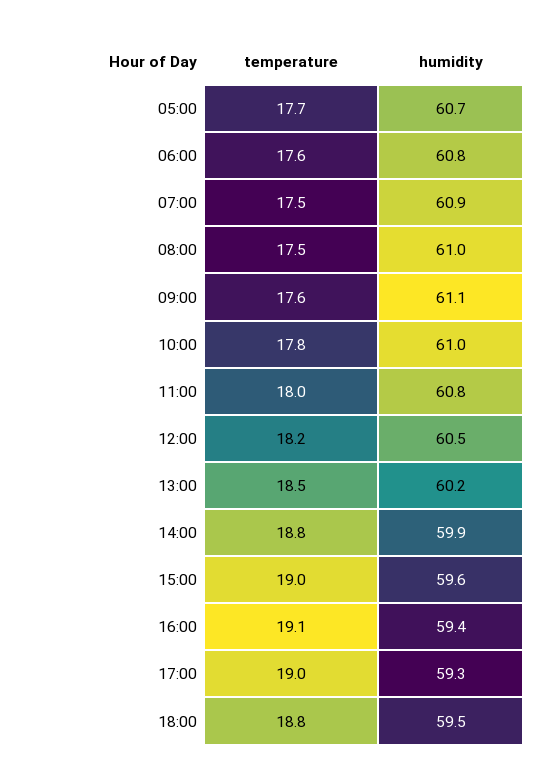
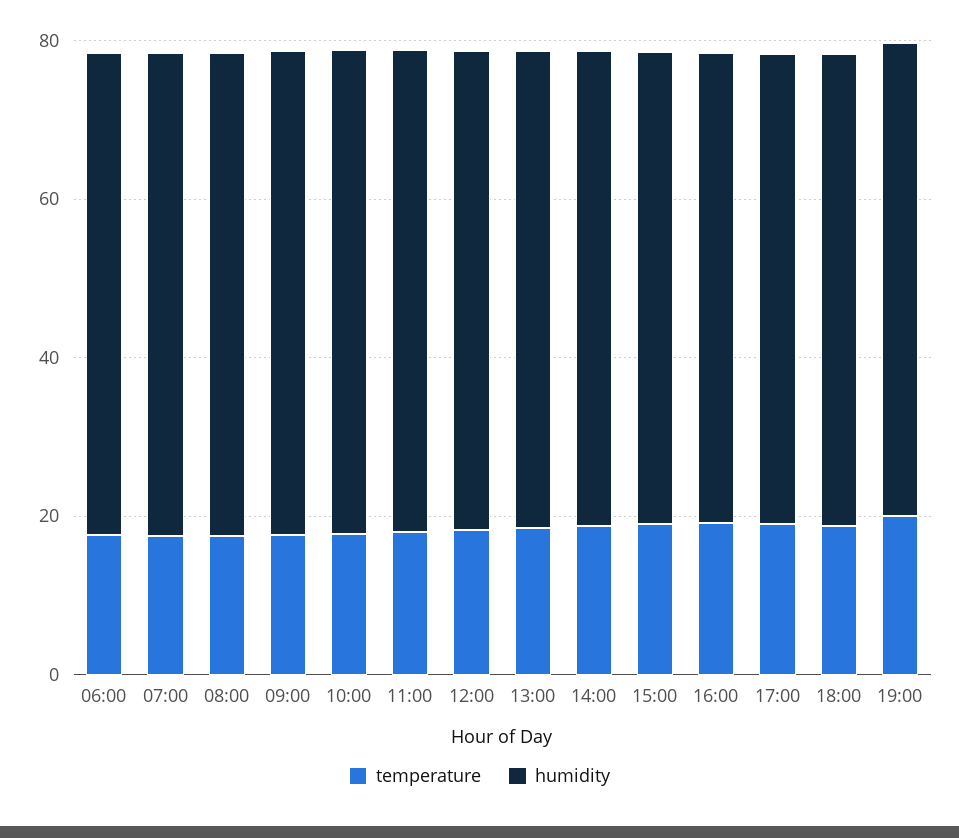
temperature, 05:00: 17.7 -> none
humidity, 05:00: 60.7 -> none
temperature, 19:00: none -> 20
humidity, 19:00: none -> 60

